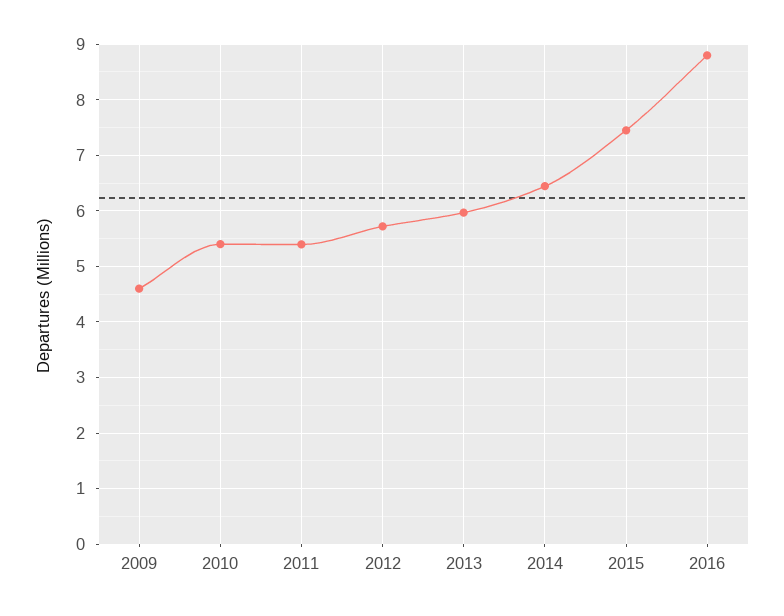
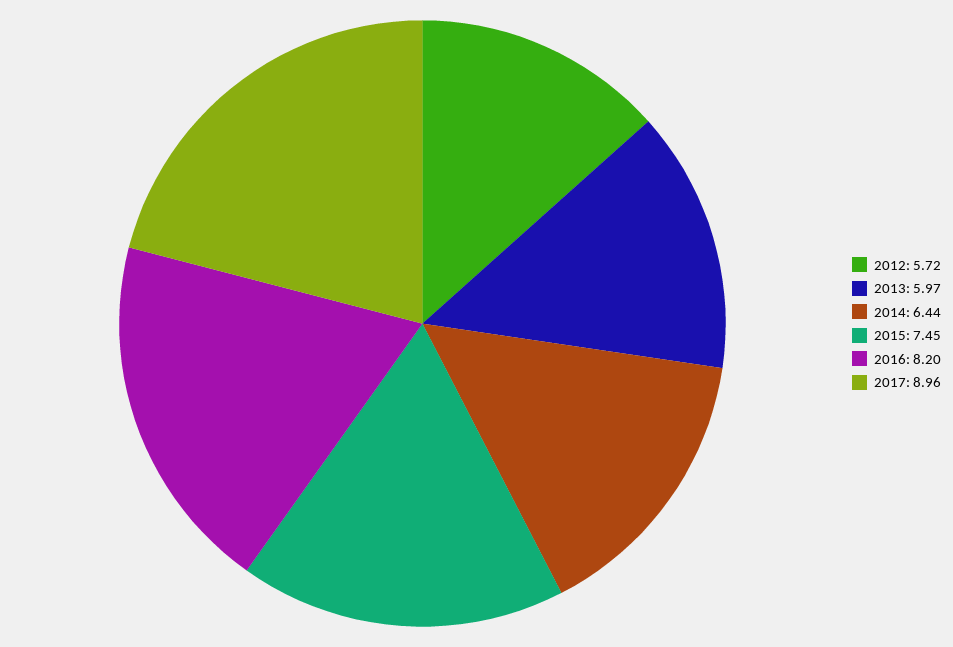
2009: 4.6 -> none
2010: 5.4 -> none
2011: 5.4 -> none
2016: 8.8 -> 8.2
2017: none -> 8.96

